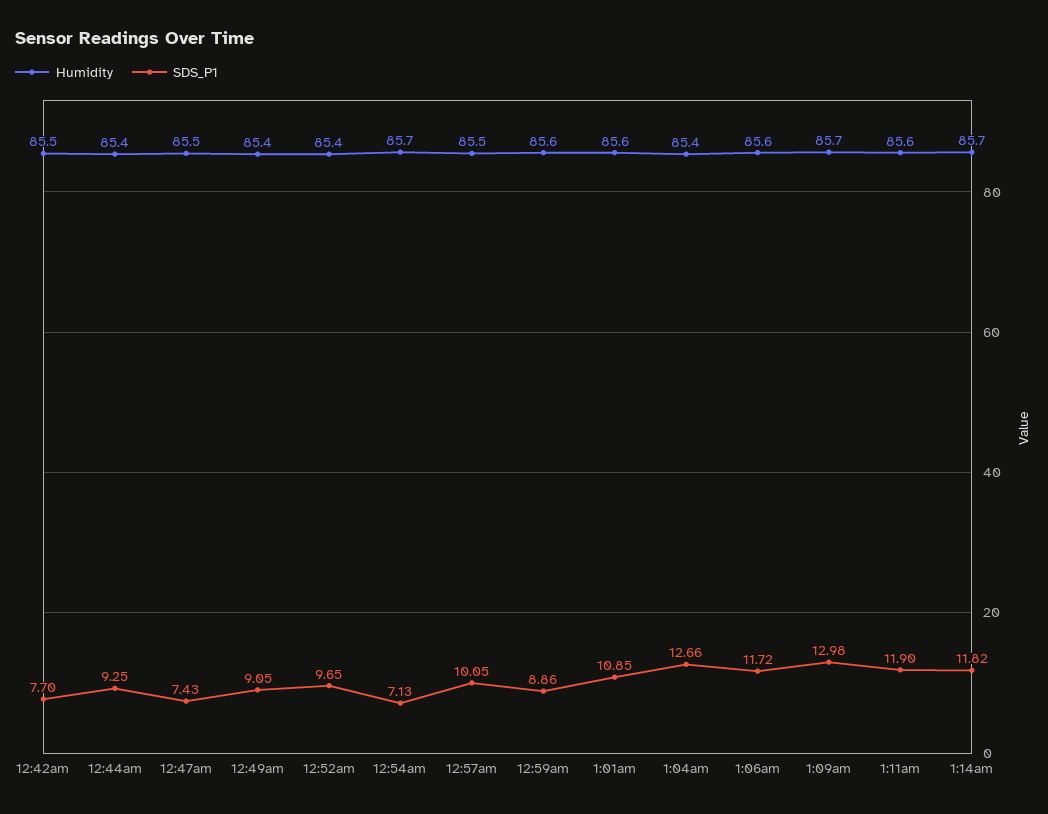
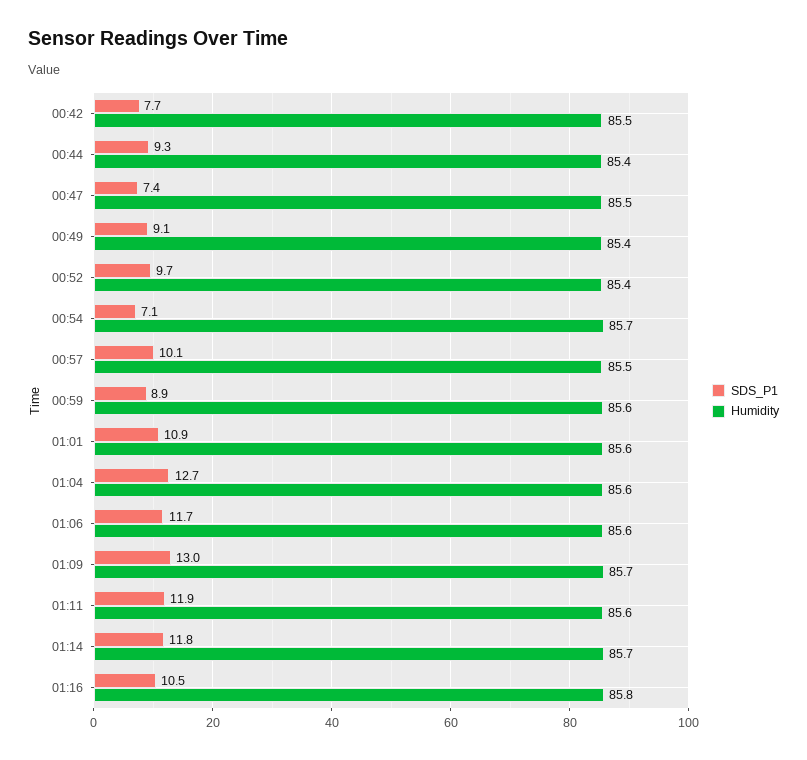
Humidity, 1:04am: 85.4 -> 85.6
SDS_P1, 01:16: none -> 10.5
Humidity, 01:16: none -> 85.8

